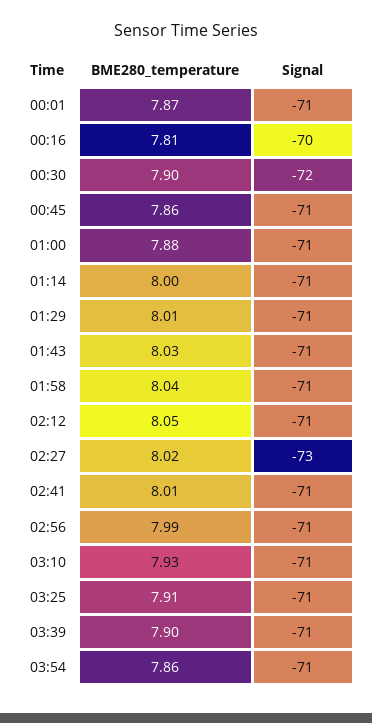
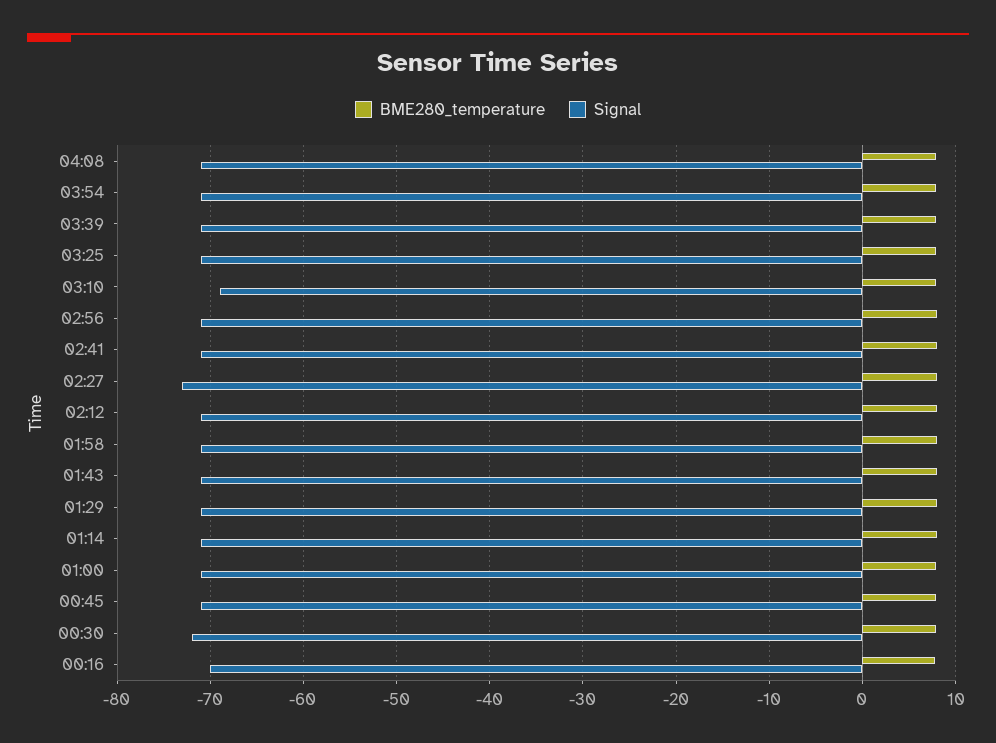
BME280_temperature, 00:01: 7.87 -> none
Signal, 00:01: -71 -> none
Signal, 03:10: -71 -> -69
BME280_temperature, 04:08: none -> 8
Signal, 04:08: none -> -71

